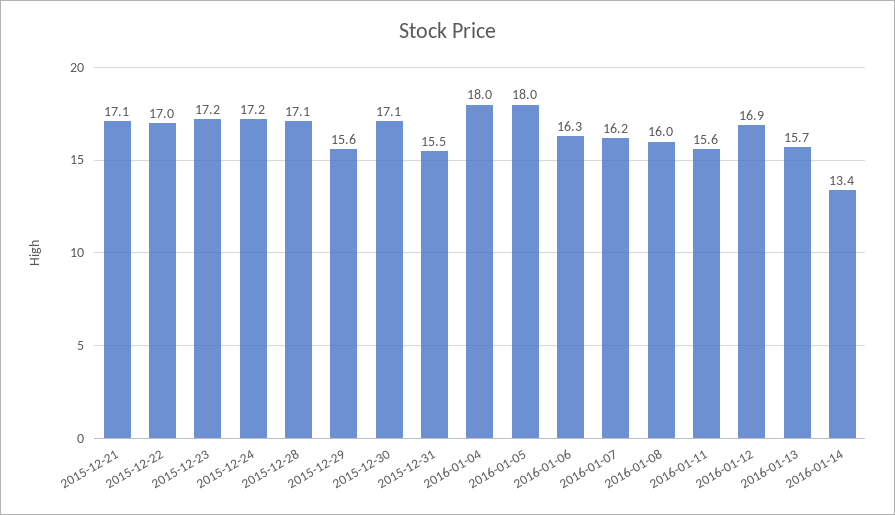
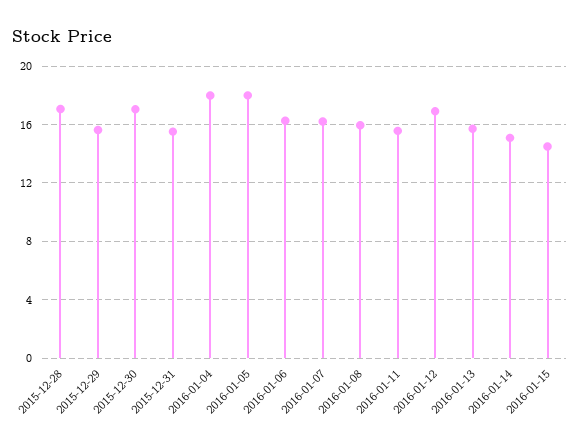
2015-12-21: 17.1 -> none
2015-12-22: 17 -> none
2015-12-23: 17.2 -> none
2015-12-24: 17.2 -> none
2016-01-14: 13.4 -> 15
2016-01-15: none -> 14.5

